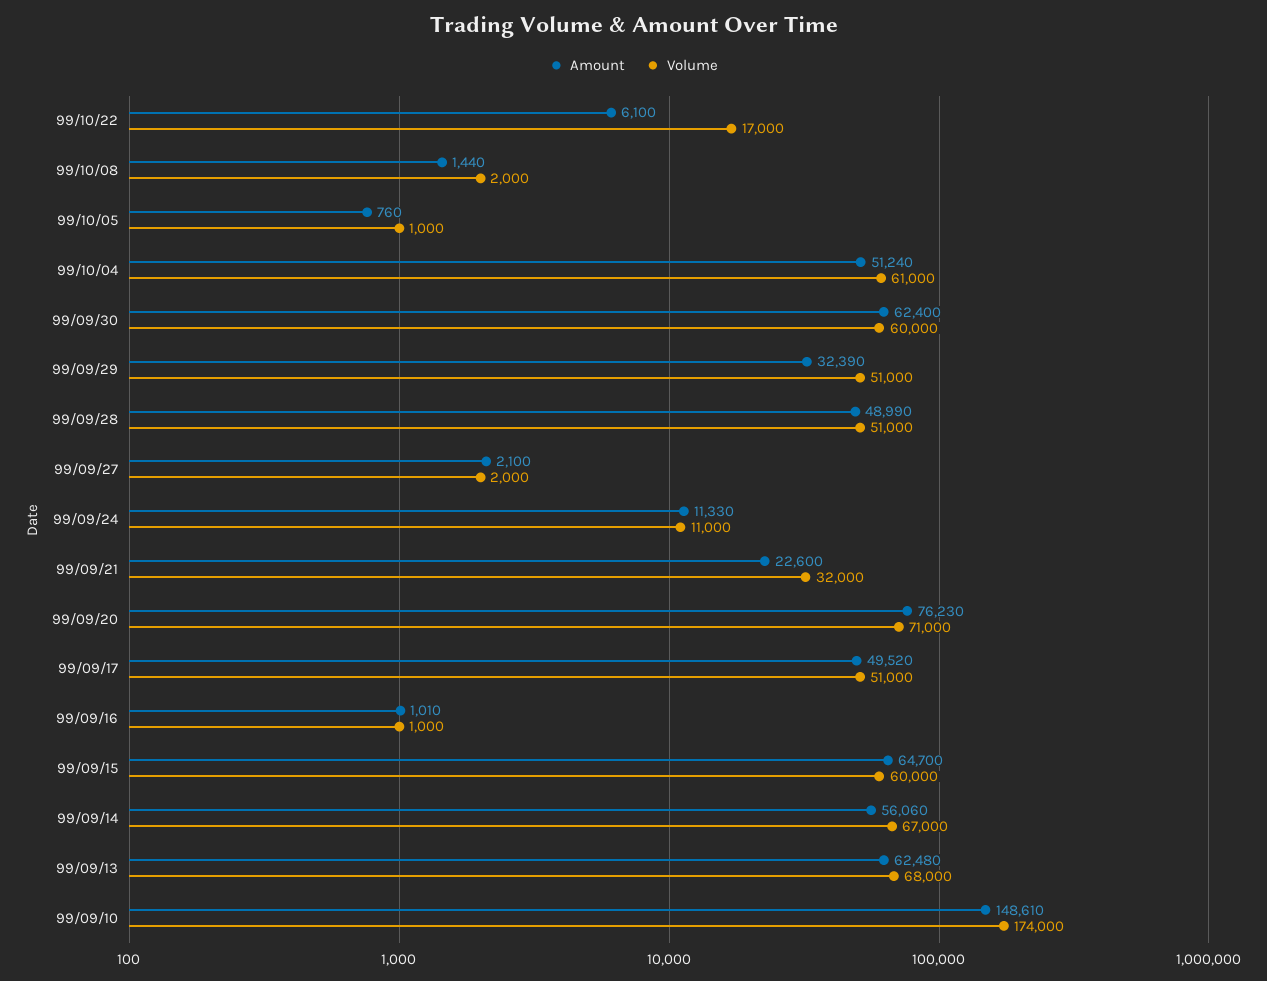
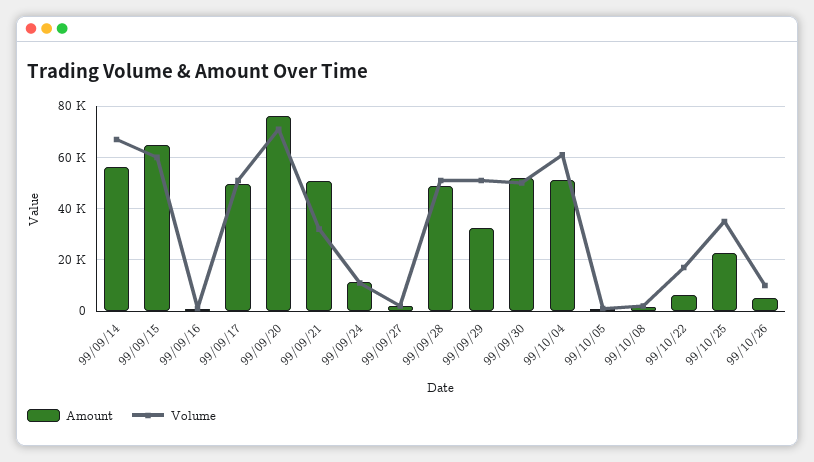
Amount, 99/09/30: 62400 -> 52500
Volume, 99/09/30: 60000 -> 50000
Amount, 99/09/21: 22600 -> 50000
Amount, 99/09/13: 62480 -> none
Volume, 99/09/13: 68000 -> none
Amount, 99/09/10: 148610 -> none
Volume, 99/09/10: 174000 -> none
Amount, 99/10/25: none -> 22500
Volume, 99/10/25: none -> 35000
Amount, 99/10/26: none -> 5000
Volume, 99/10/26: none -> 10000

